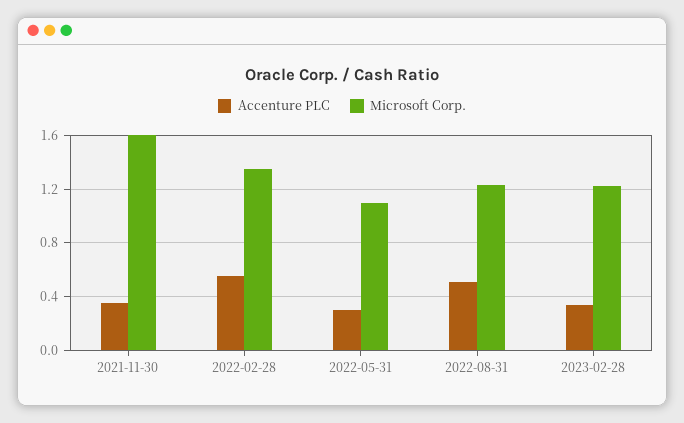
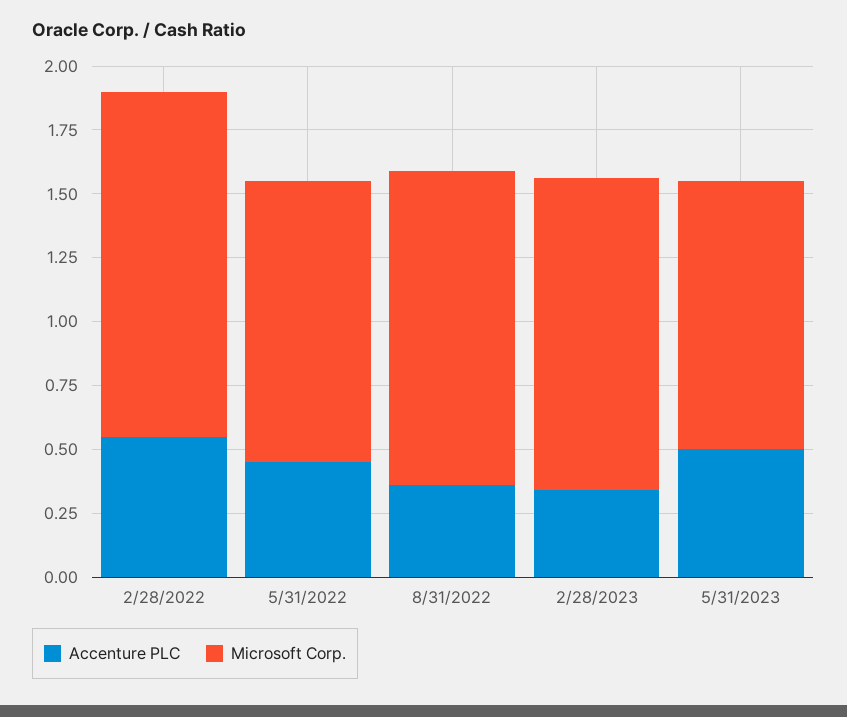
Accenture PLC, 2021-11-30: 0.35 -> none
Microsoft Corp., 2021-11-30: 1.6 -> none
Accenture PLC, 2022-05-31: 0.3 -> 0.45
Accenture PLC, 2022-08-31: 0.5 -> 0.35
Accenture PLC, 5/31/2023: none -> 0.5
Microsoft Corp., 5/31/2023: none -> 1.05

